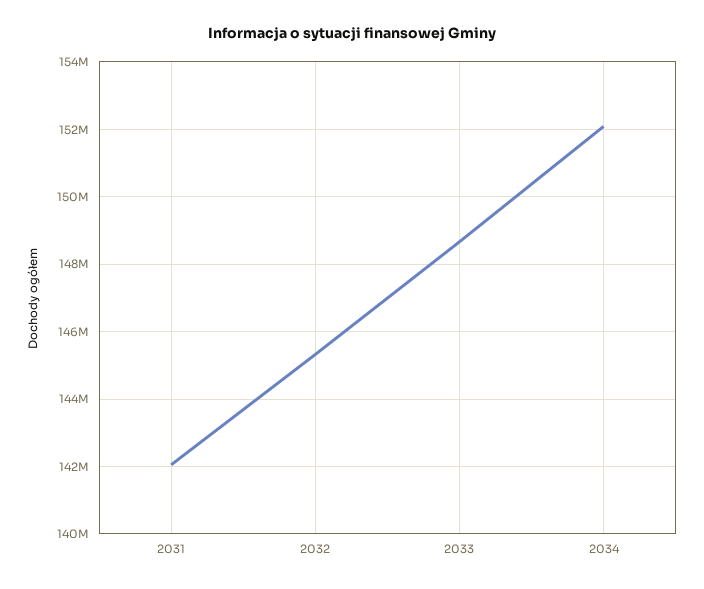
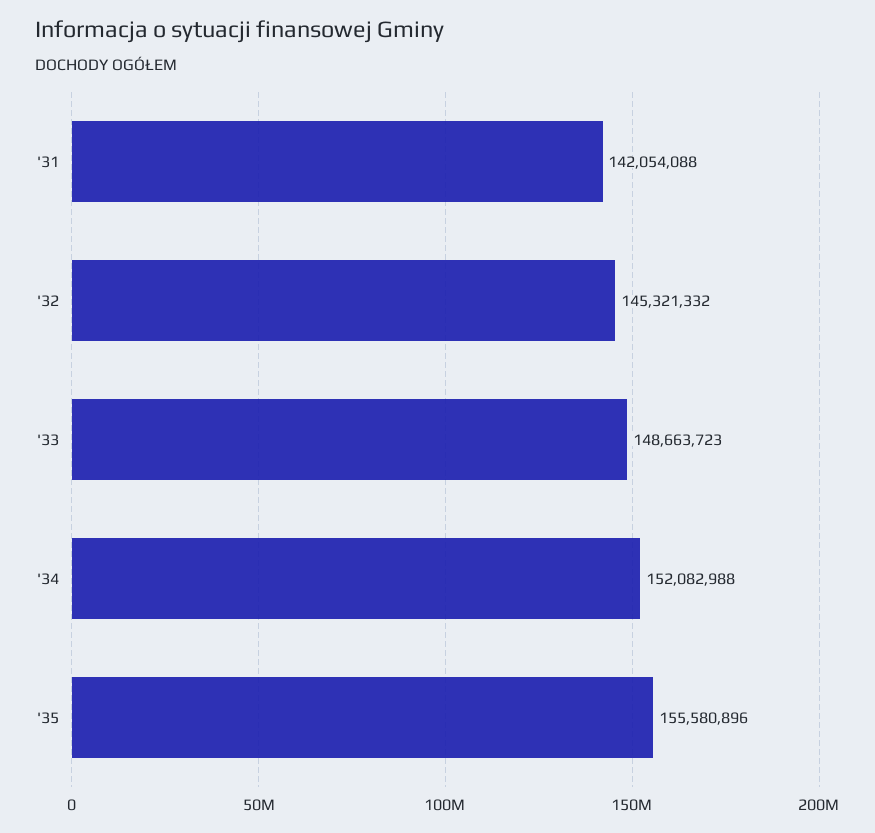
'35: none -> 155580896

